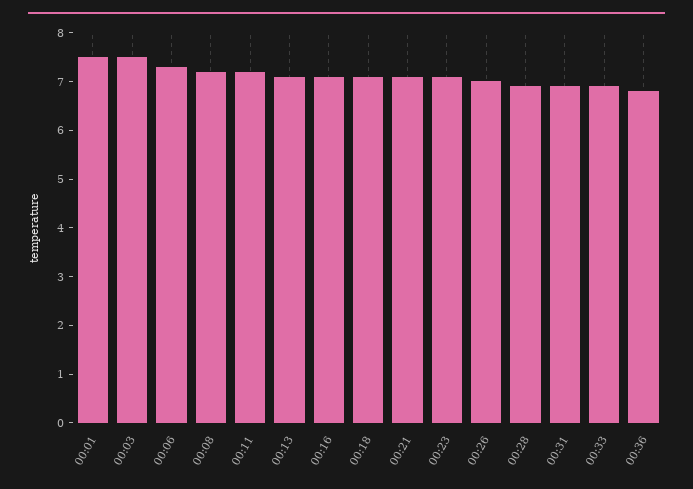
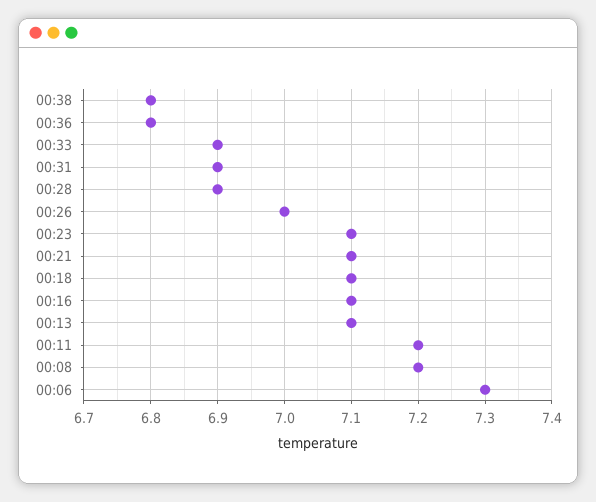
00:01: 7.5 -> none
00:03: 7.5 -> none
00:38: none -> 6.8

